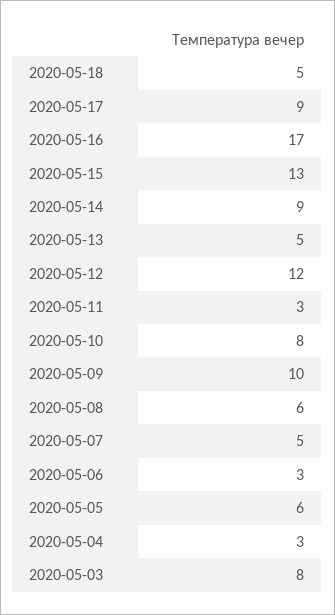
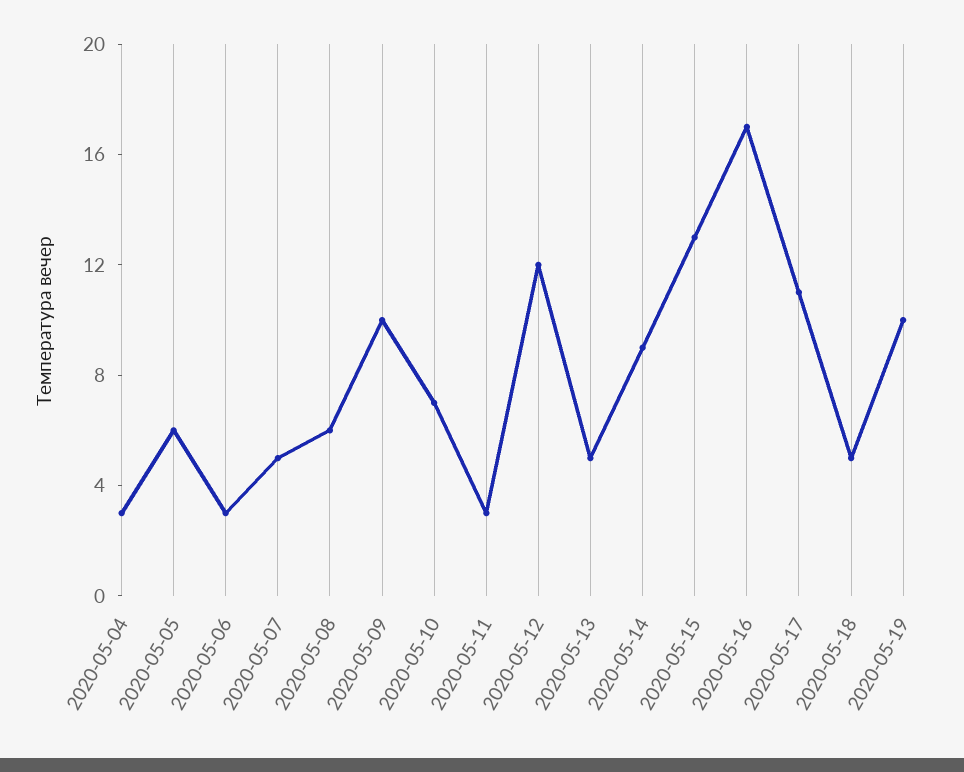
2020-05-17: 9 -> 11
2020-05-10: 8 -> 7
2020-05-03: 8 -> none
2020-05-19: none -> 10

